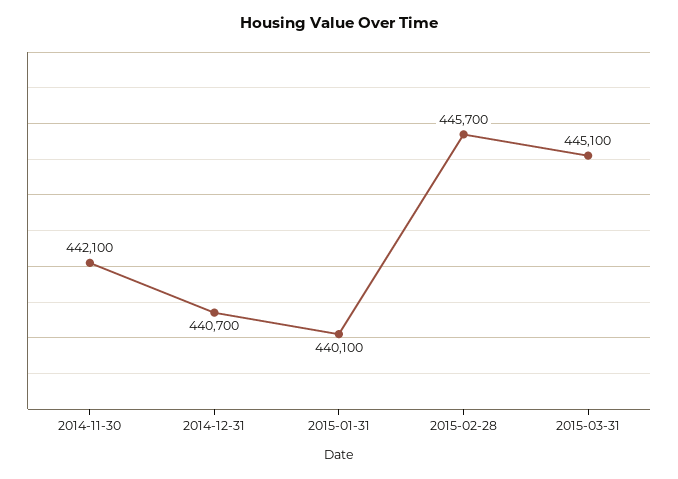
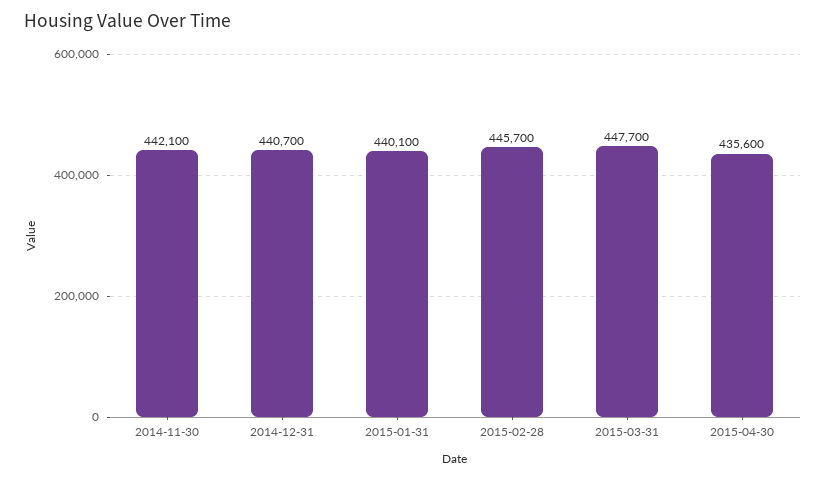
2015-03-31: 445100 -> 447700
2015-04-30: none -> 435600

